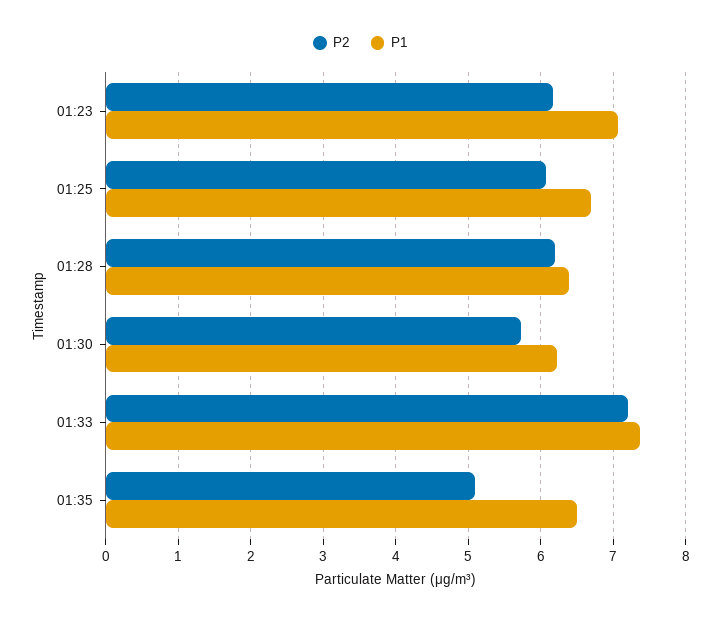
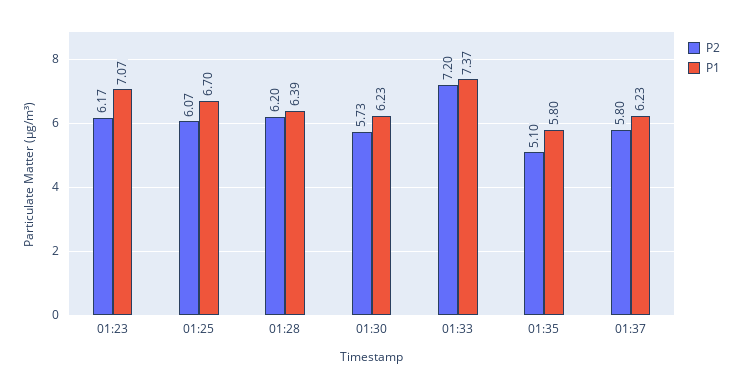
P1, 01:35: 6.5 -> 5.8
P2, 01:37: none -> 5.8
P1, 01:37: none -> 6.23

